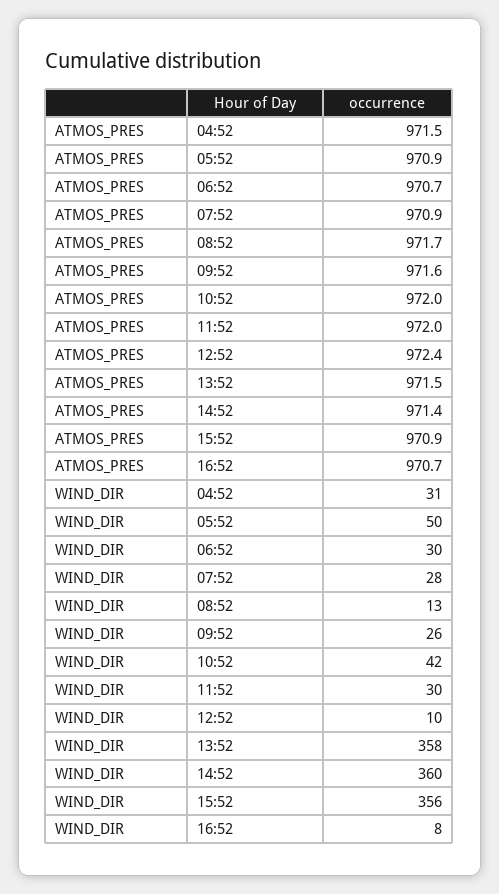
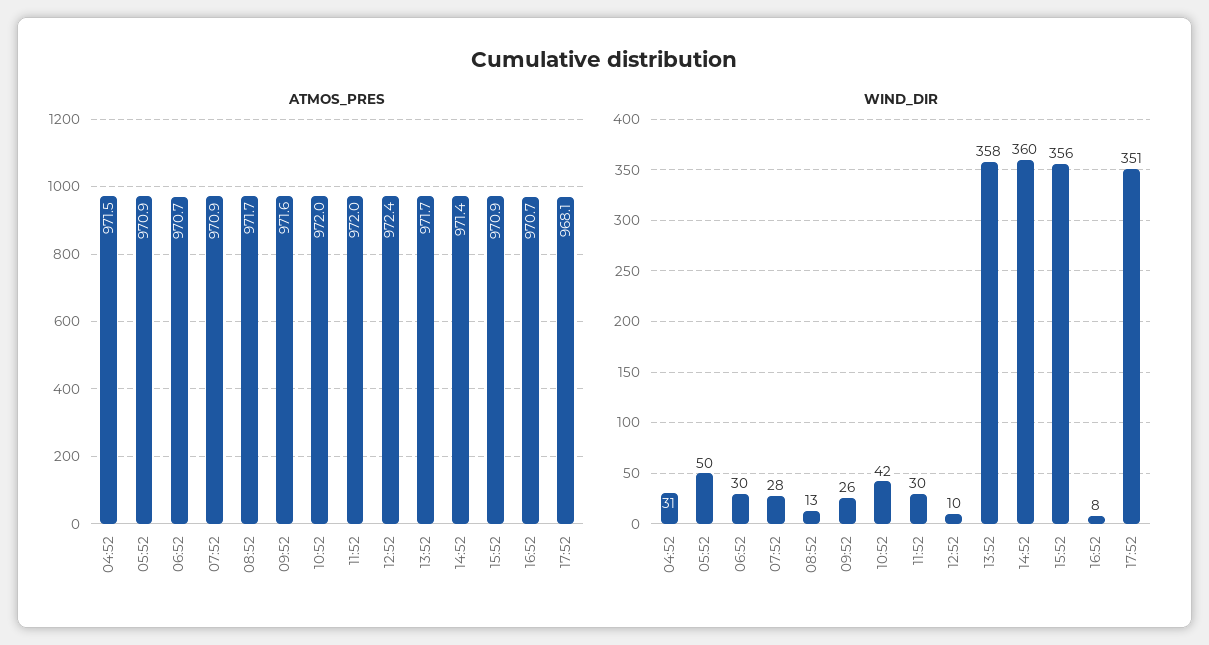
ATMOS_PRES, 13:52: 971.5 -> 971.7
ATMOS_PRES, 17:52: none -> 968.1
WIND_DIR, 17:52: none -> 351

